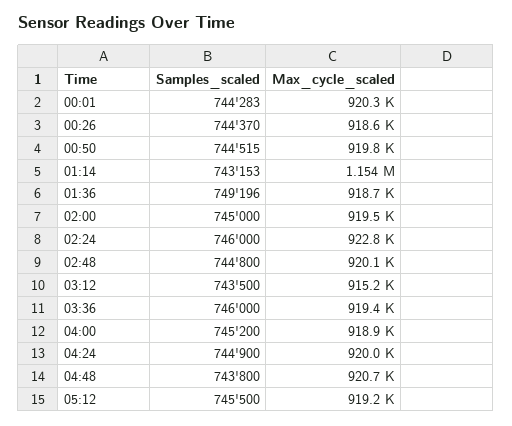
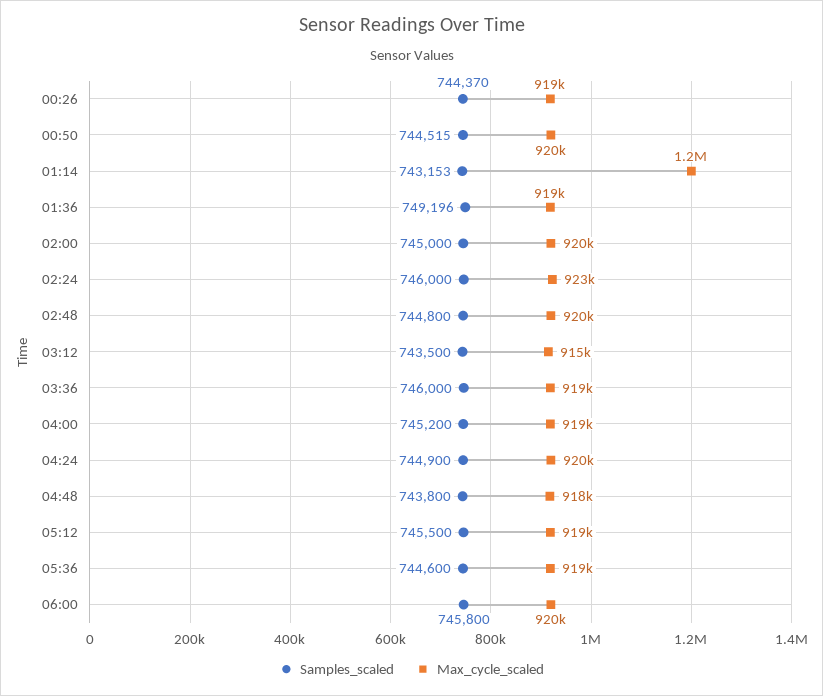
Samples_scaled, 00:01: 744283 -> none
Max_cycle_scaled, 00:01: 920300 -> none
Max_cycle_scaled, 04:48: 920700 -> 918000
Samples_scaled, 05:36: none -> 744600
Max_cycle_scaled, 05:36: none -> 919000
Samples_scaled, 06:00: none -> 745800
Max_cycle_scaled, 06:00: none -> 920000

